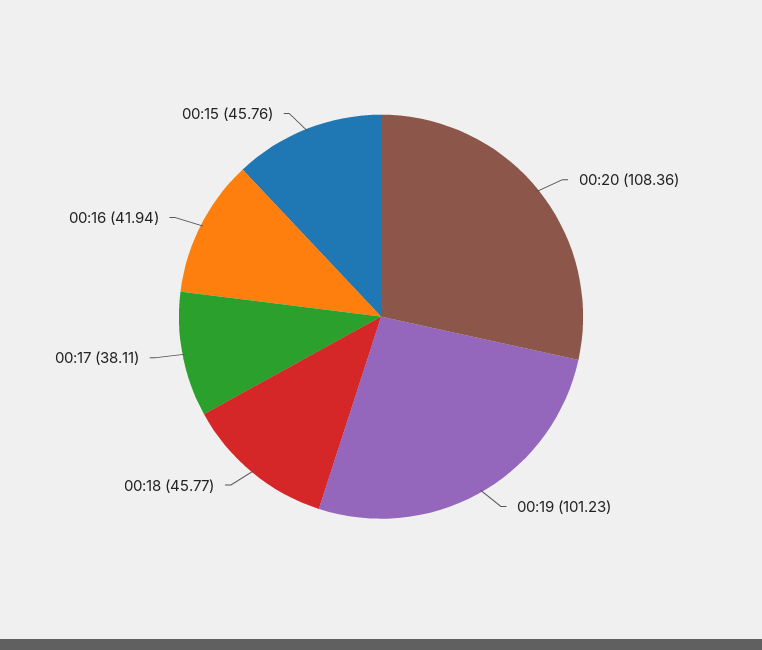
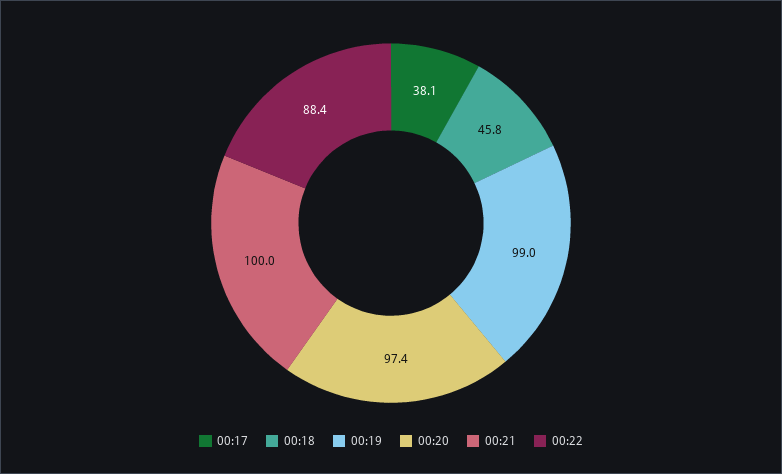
00:20: 108.36 -> 97.4
00:19: 101.23 -> 99
00:16: 41.94 -> none
00:15: 45.76 -> none
00:21: none -> 100
00:22: none -> 88.4

